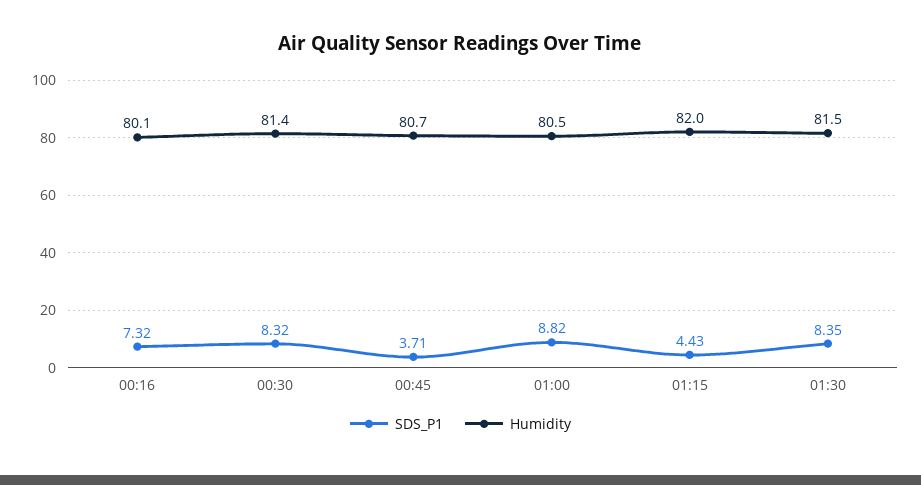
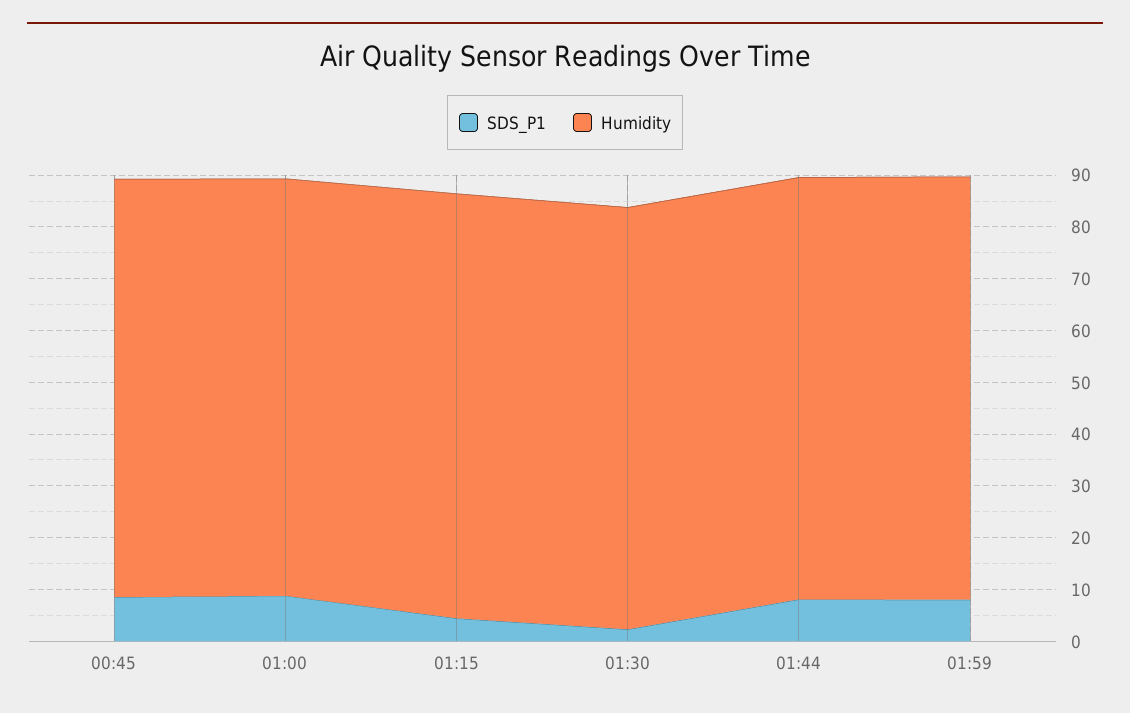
SDS_P1, 00:16: 7.32 -> none
Humidity, 00:16: 80.1 -> none
SDS_P1, 00:30: 8.32 -> none
Humidity, 00:30: 81.4 -> none
SDS_P1, 00:45: 3.71 -> 8
SDS_P1, 01:30: 8.35 -> 2
SDS_P1, 01:44: none -> 8
Humidity, 01:44: none -> 82
SDS_P1, 01:59: none -> 8
Humidity, 01:59: none -> 82

